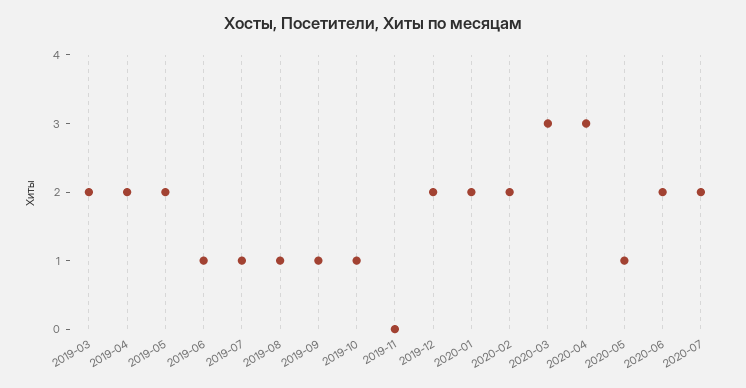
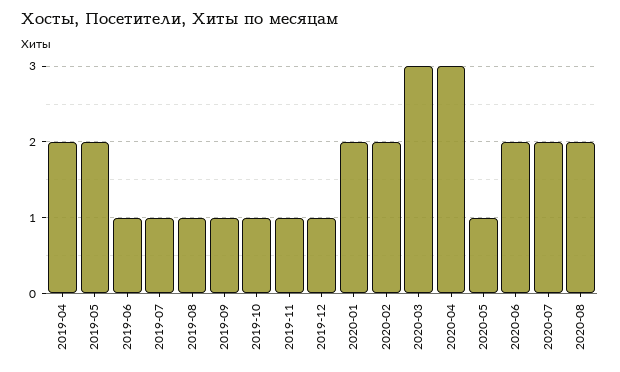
2019-03: 2 -> none
2019-11: 0 -> 1
2019-12: 2 -> 1
2020-08: none -> 2

